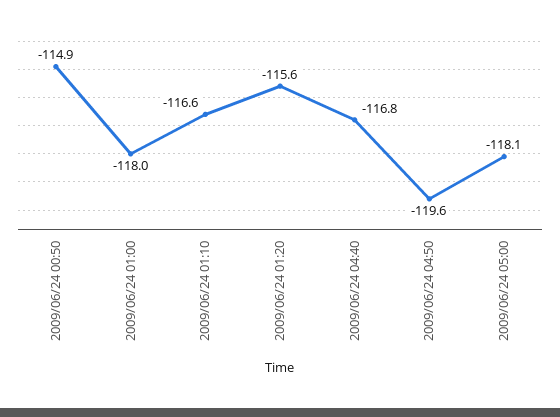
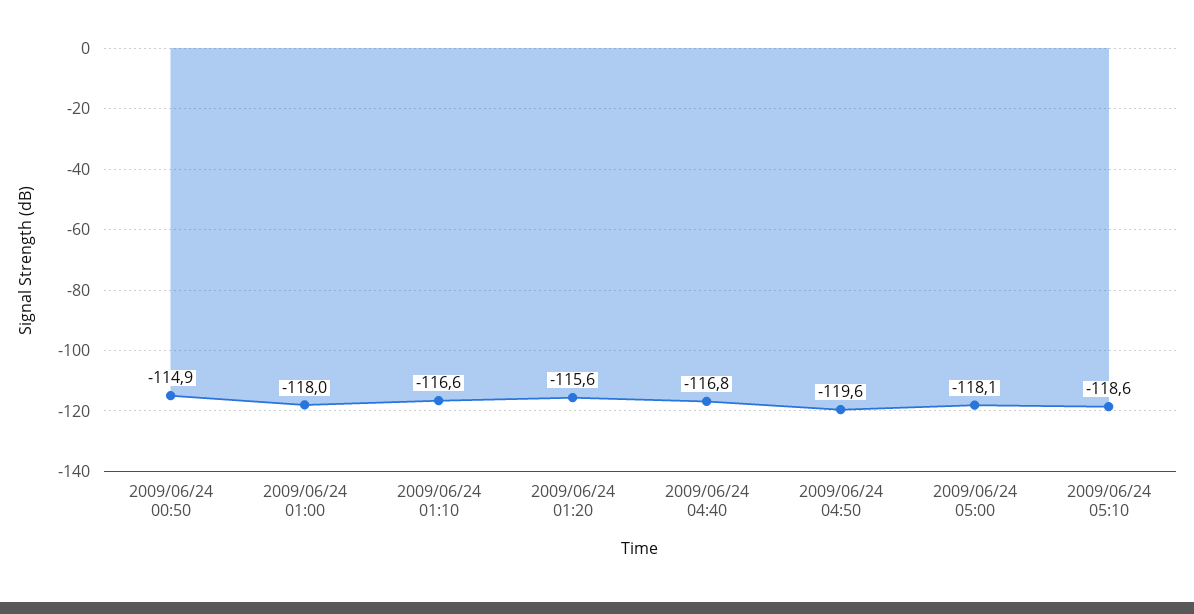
2009/06/24 05:10: none -> -118.6

